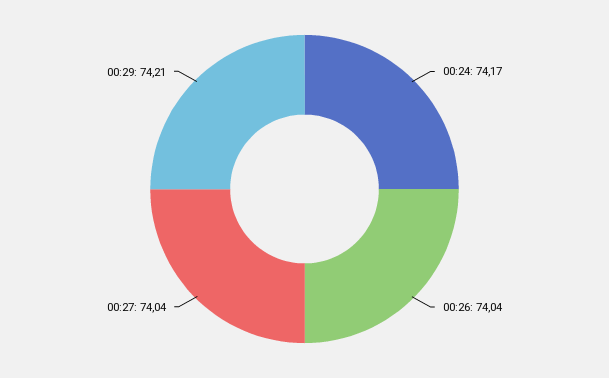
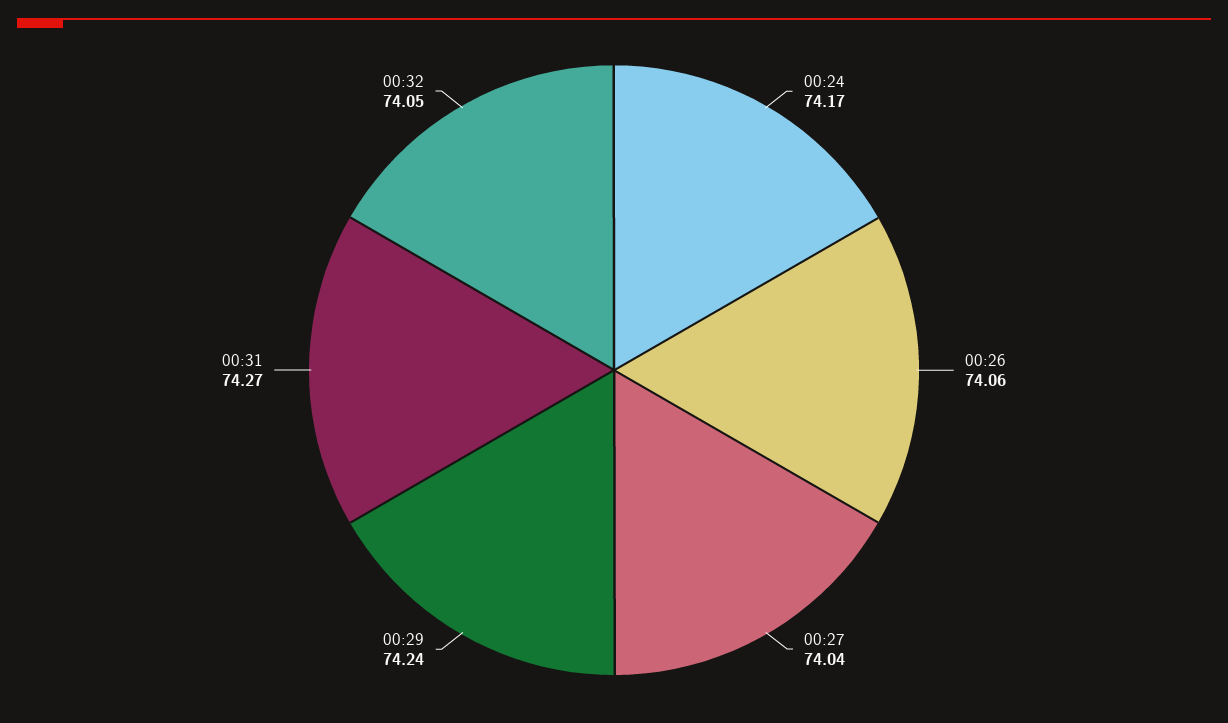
00:26: 74.04 -> 74.06
00:29: 74.21 -> 74.24
00:31: none -> 74.27
00:32: none -> 74.05

